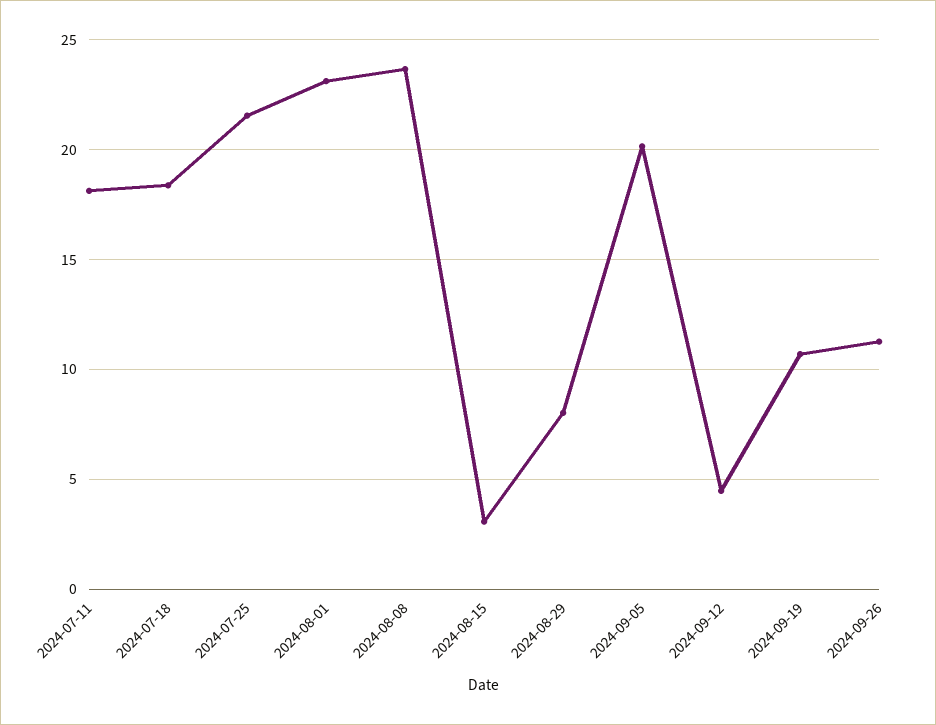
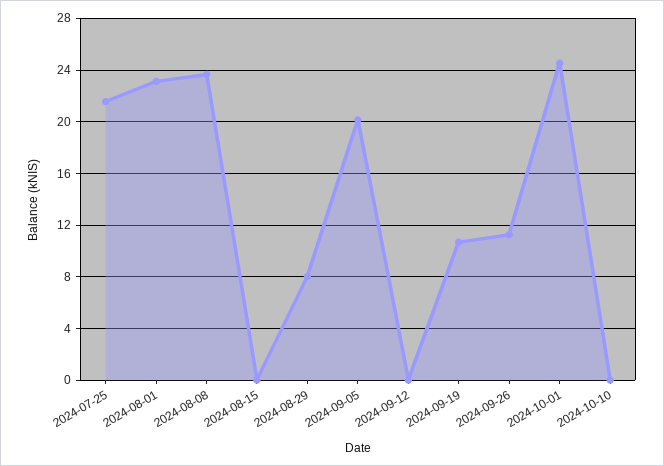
2024-07-11: 18 -> none
2024-07-18: 18.5 -> none
2024-08-15: 3 -> 0
2024-09-12: 4.5 -> 0
2024-10-01: none -> 24.5
2024-10-10: none -> 0

